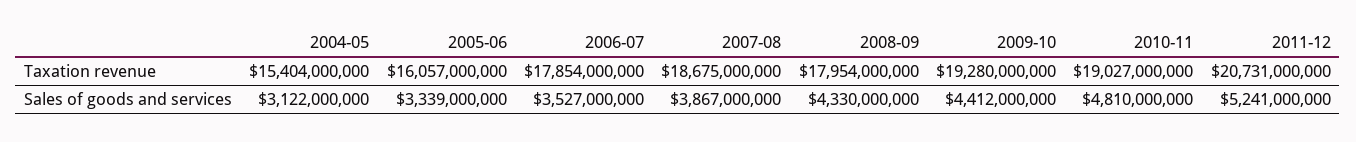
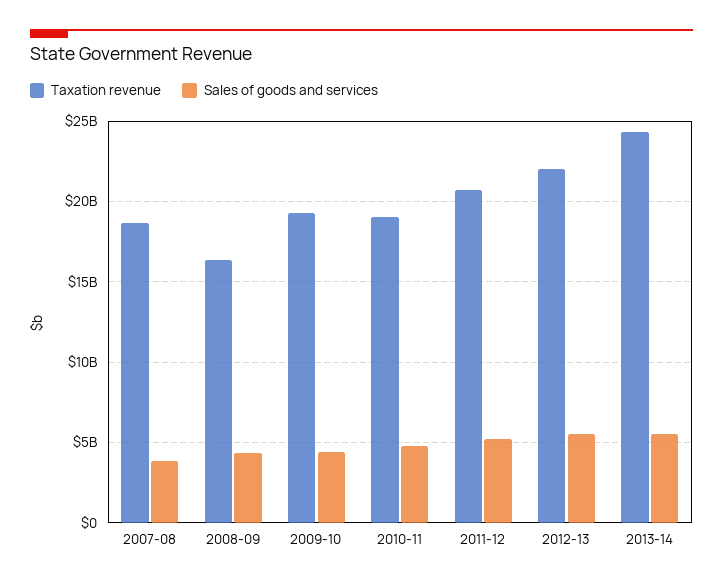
Taxation revenue, 2004-05: 15404000000 -> none
Taxation revenue, 2005-06: 16057000000 -> none
Taxation revenue, 2006-07: 17854000000 -> none
Taxation revenue, 2008-09: 17954000000 -> 16500000000
Sales of goods and services, 2004-05: 3122000000 -> none
Sales of goods and services, 2005-06: 3339000000 -> none
Sales of goods and services, 2006-07: 3527000000 -> none
Taxation revenue, 2012-13: none -> 22000000000
Sales of goods and services, 2012-13: none -> 5500000000
Taxation revenue, 2013-14: none -> 24500000000
Sales of goods and services, 2013-14: none -> 5500000000

